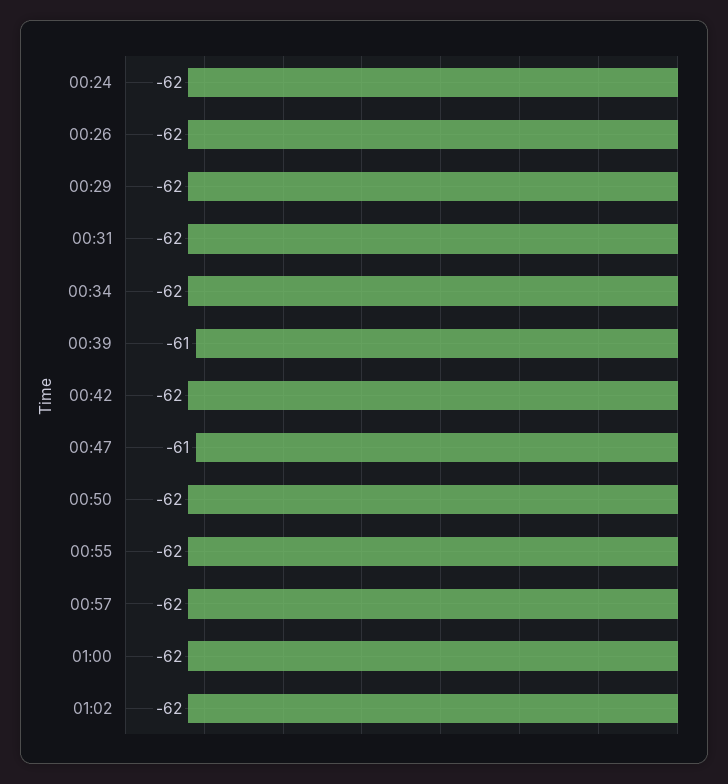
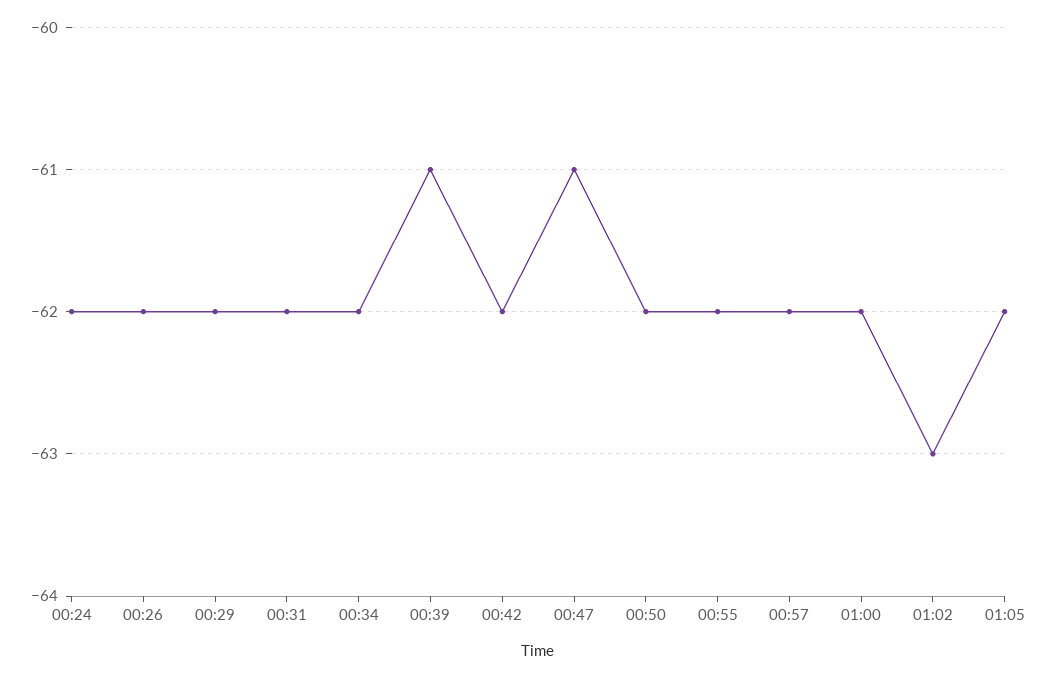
01:02: -62 -> -63
01:05: none -> -62

